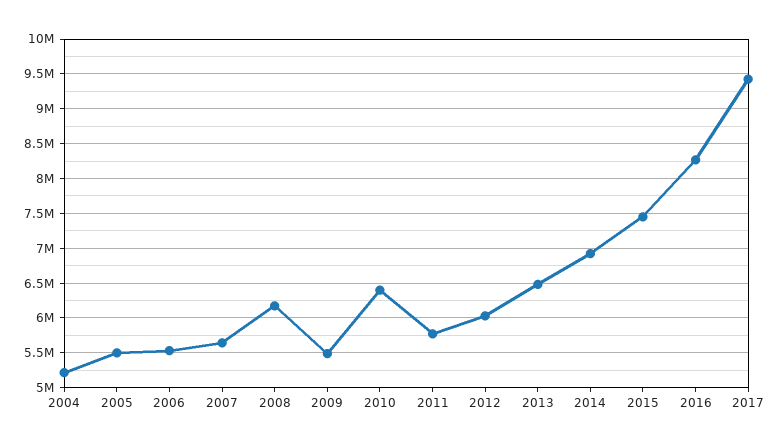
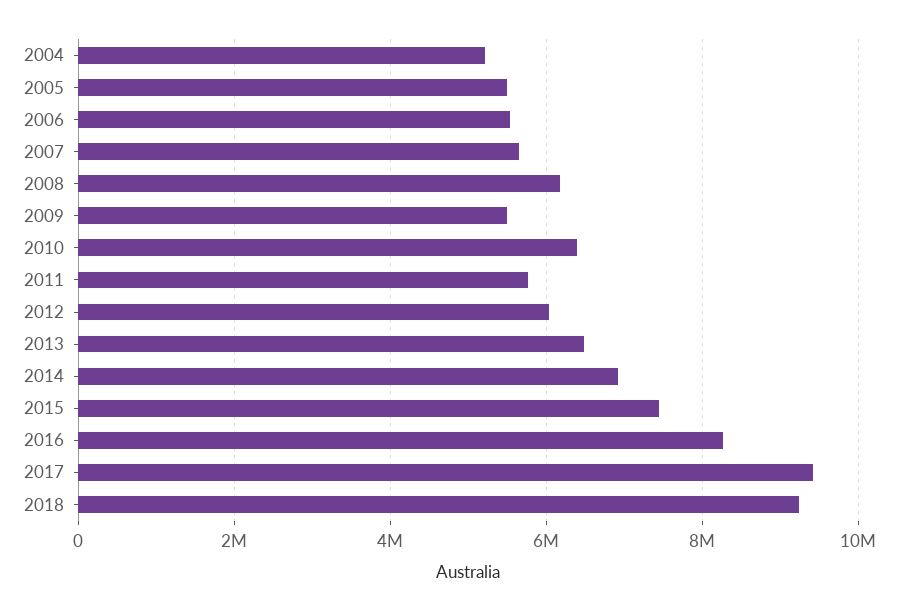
2018: none -> 9200000

